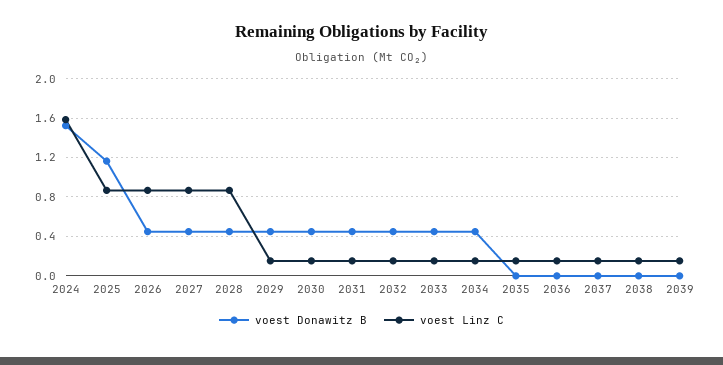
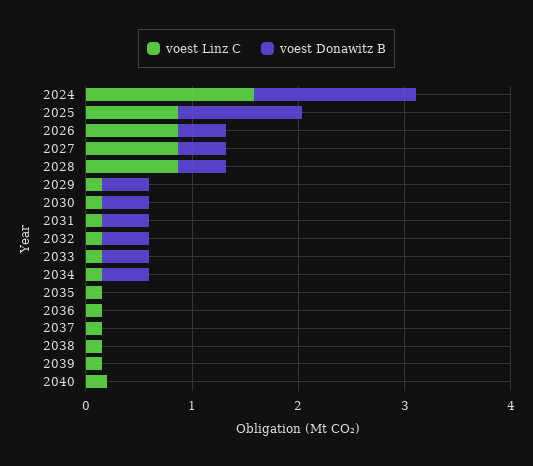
voest Linz C, 2040: none -> 0.2
voest Donawitz B, 2040: none -> 0

